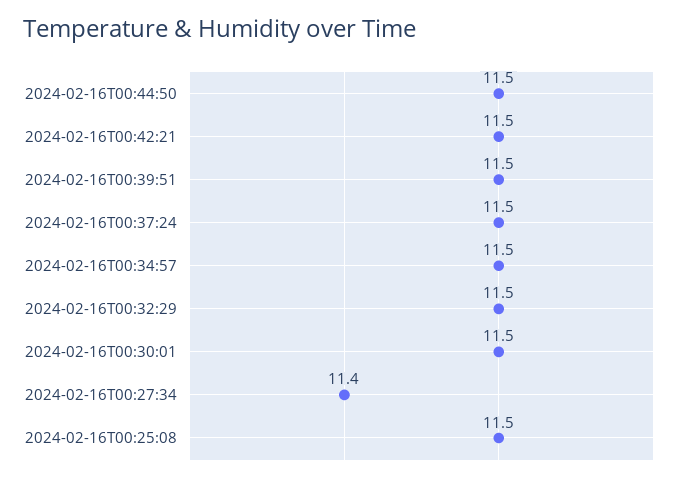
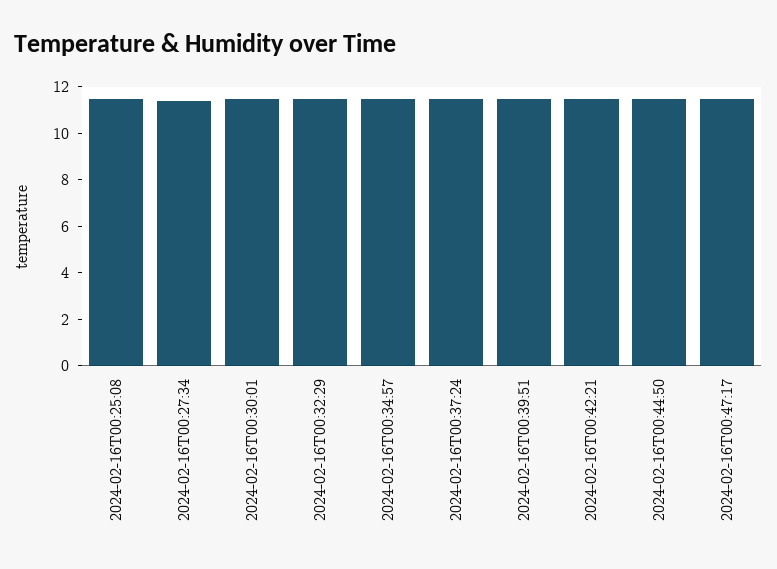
2024-02-16T00:47:17: none -> 11.5

